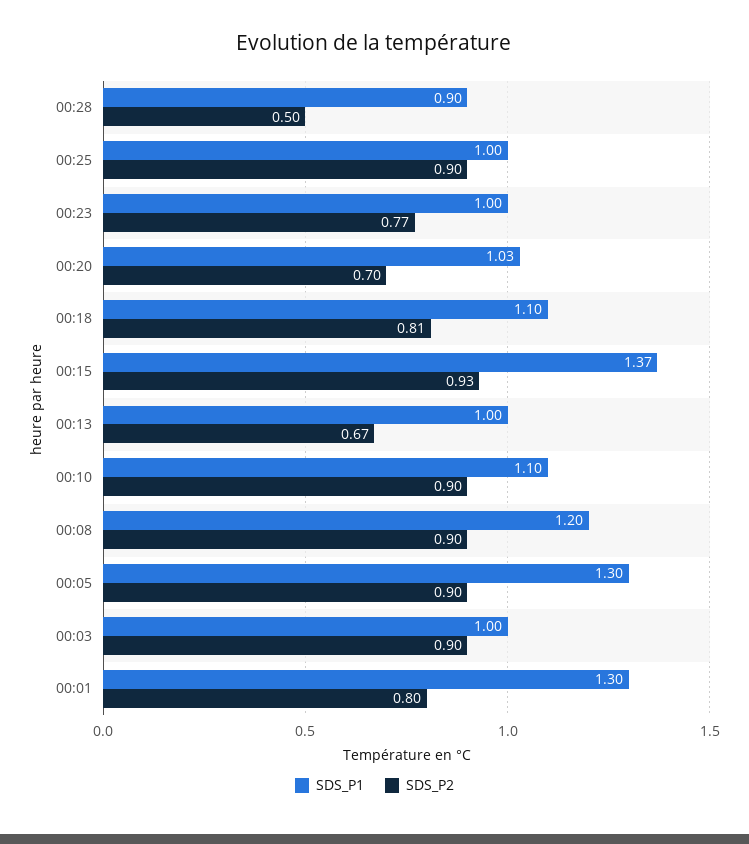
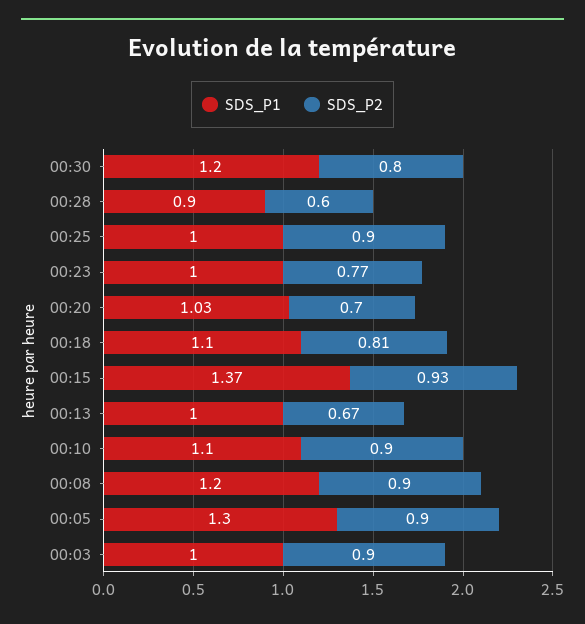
SDS_P2, 00:28: 0.5 -> 0.6
SDS_P1, 00:01: 1.3 -> none
SDS_P2, 00:01: 0.8 -> none
SDS_P1, 00:30: none -> 1.2
SDS_P2, 00:30: none -> 0.8

